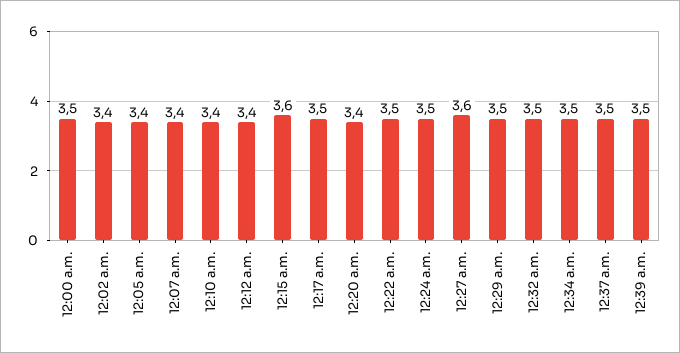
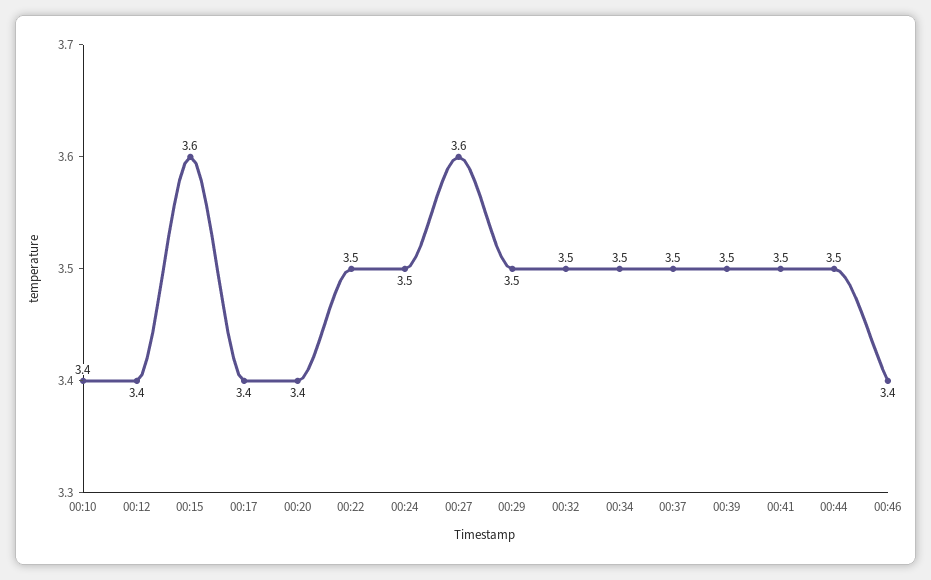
12:00 a.m.: 3.5 -> none
12:02 a.m.: 3.4 -> none
12:05 a.m.: 3.4 -> none
12:07 a.m.: 3.4 -> none
12:17 a.m.: 3.5 -> 3.4
00:41: none -> 3.5
00:44: none -> 3.5
00:46: none -> 3.4

